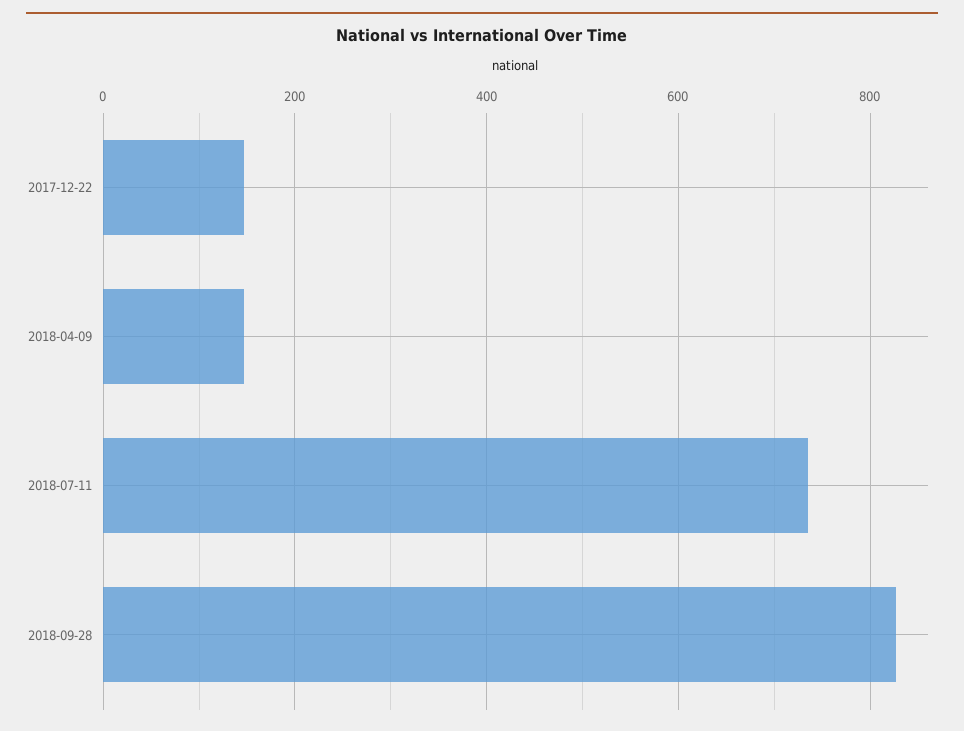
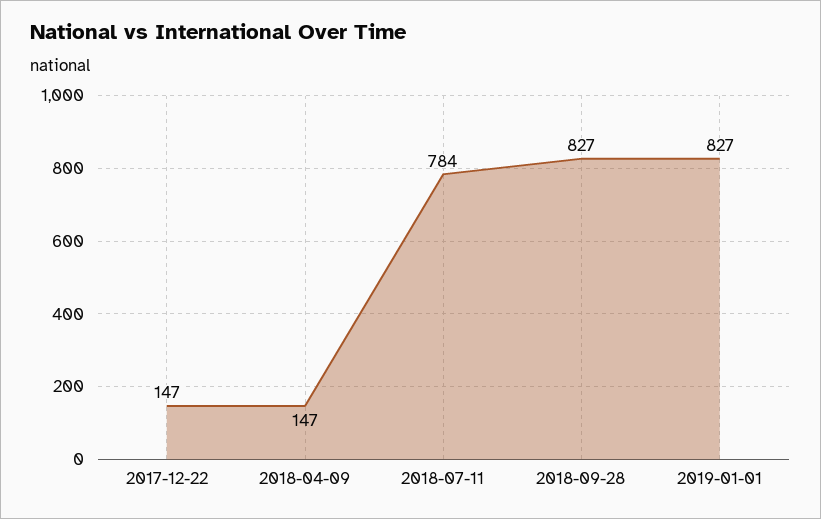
2018-07-11: 740 -> 784
2019-01-01: none -> 827

